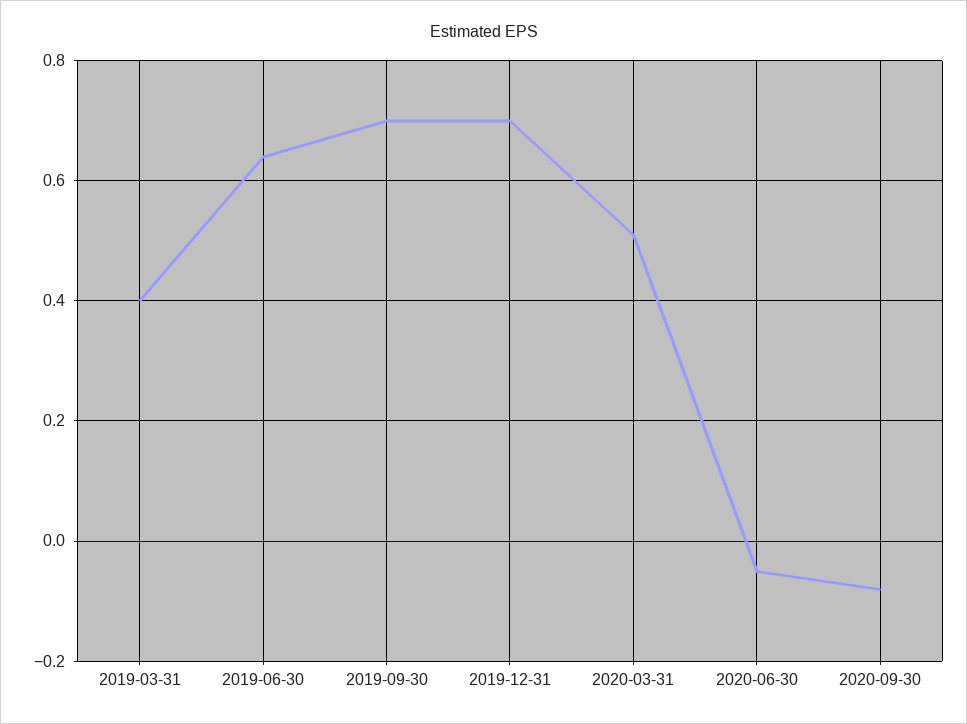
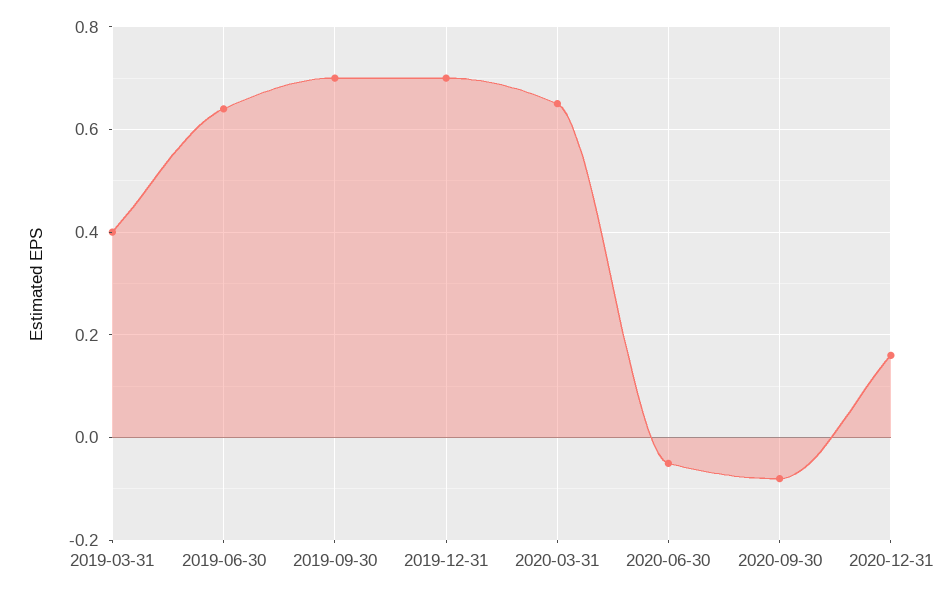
2020-03-31: 0.5 -> 0.65
2020-12-31: none -> 0.15

